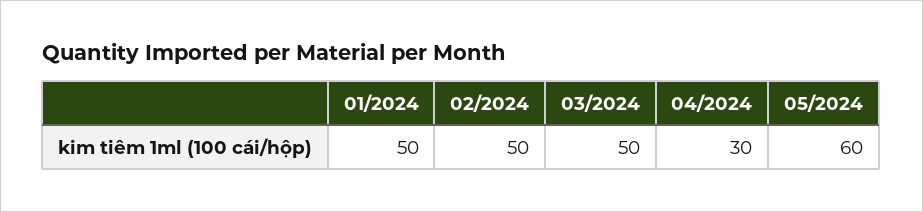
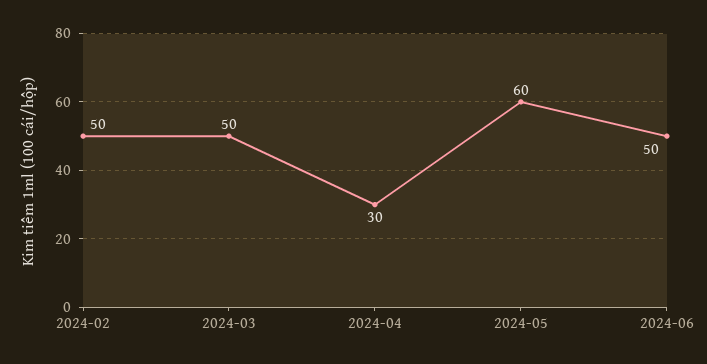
01/2024: 50 -> none
2024-06: none -> 50

